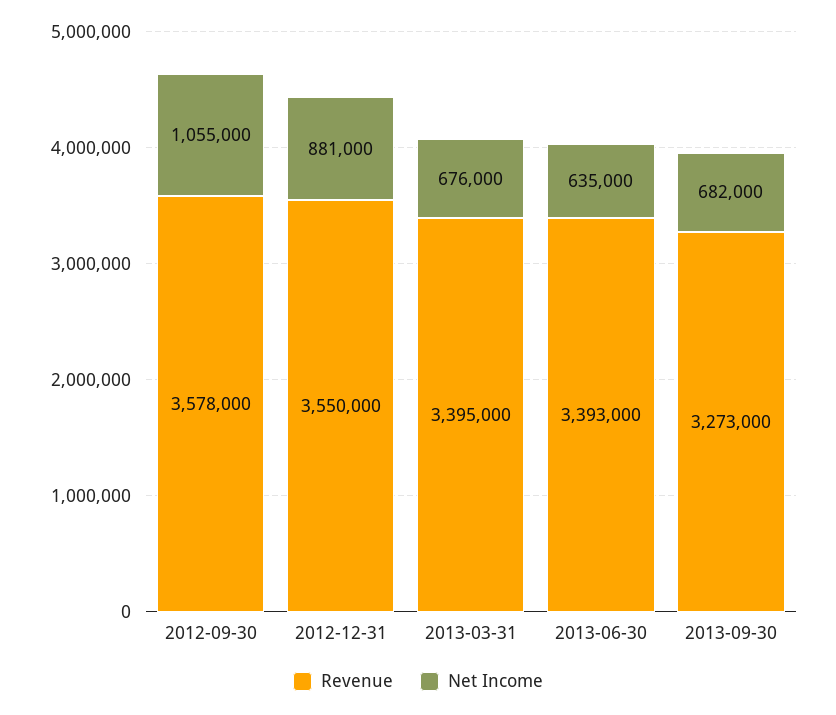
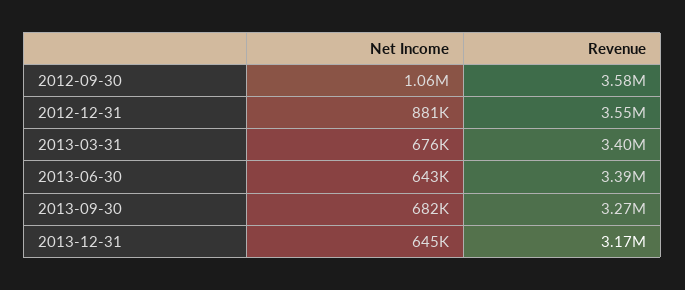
Net Income, 2013-06-30: 635000 -> 643000
Net Income, 2013-12-31: none -> 645000
Revenue, 2013-12-31: none -> 3170000

